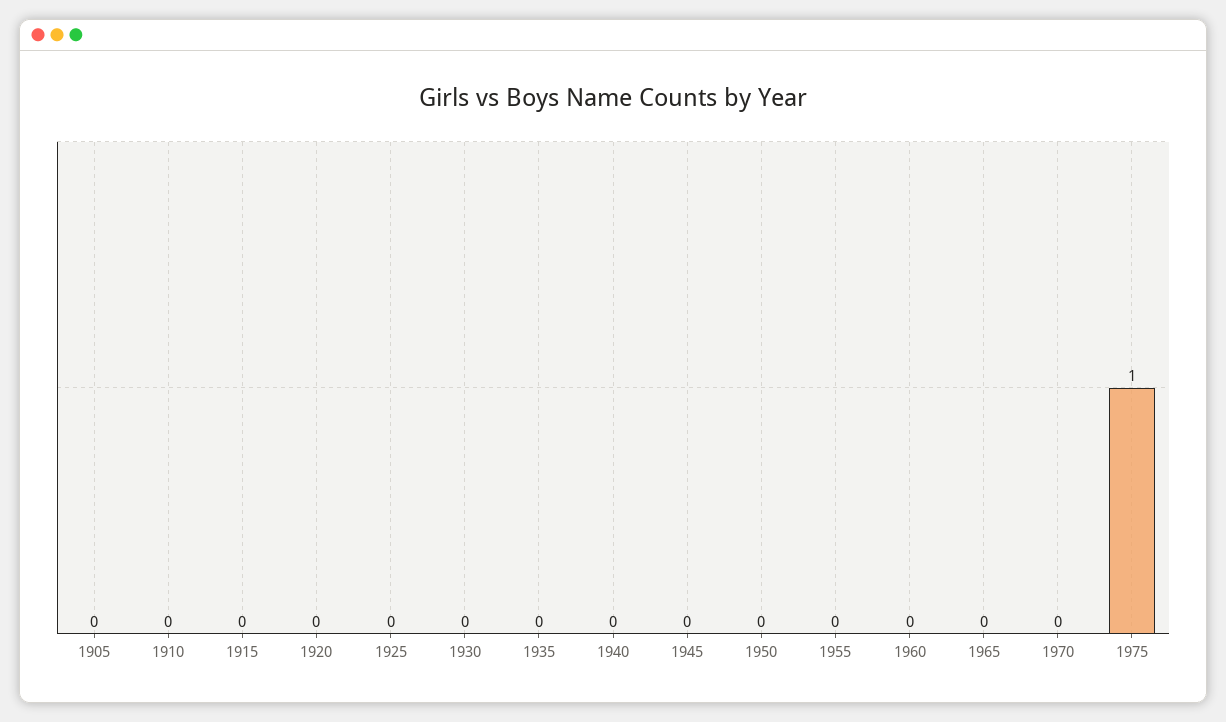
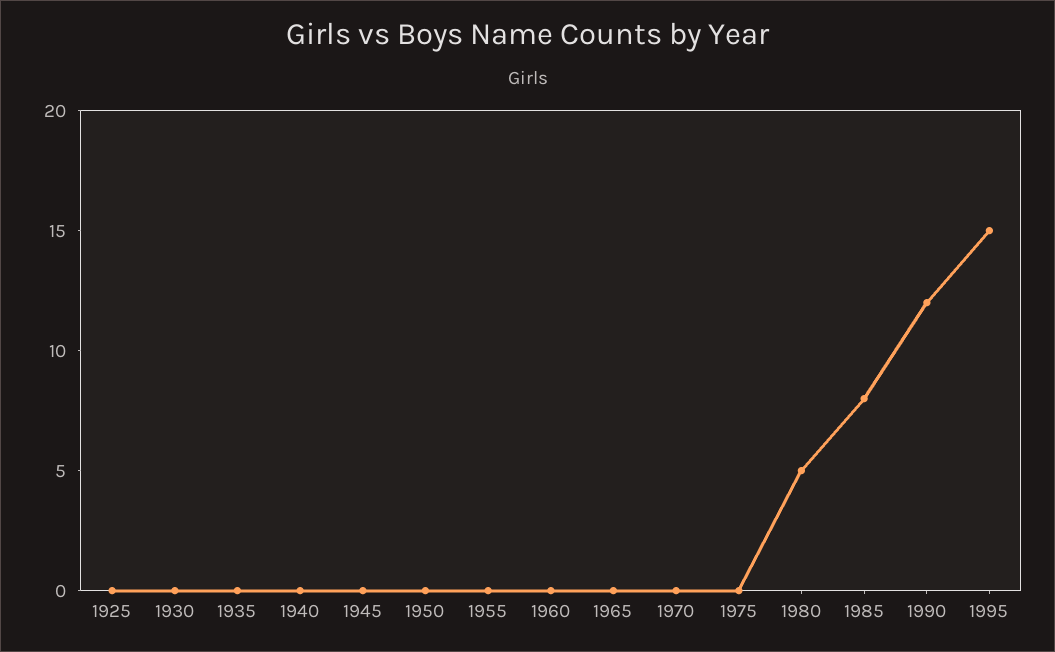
1905: 0 -> none
1910: 0 -> none
1915: 0 -> none
1920: 0 -> none
1975: 1 -> 0
1980: none -> 5
1985: none -> 8
1990: none -> 12
1995: none -> 15

